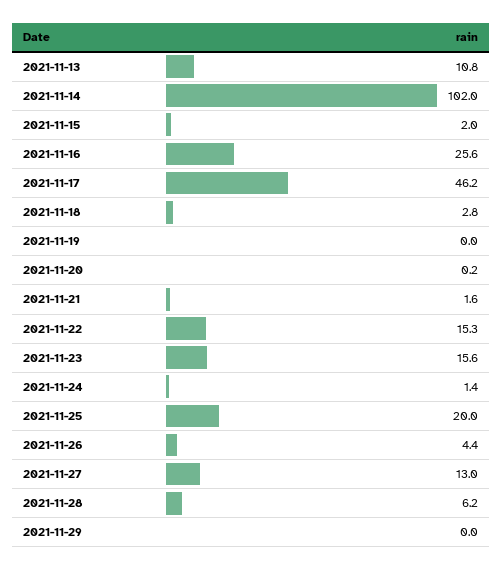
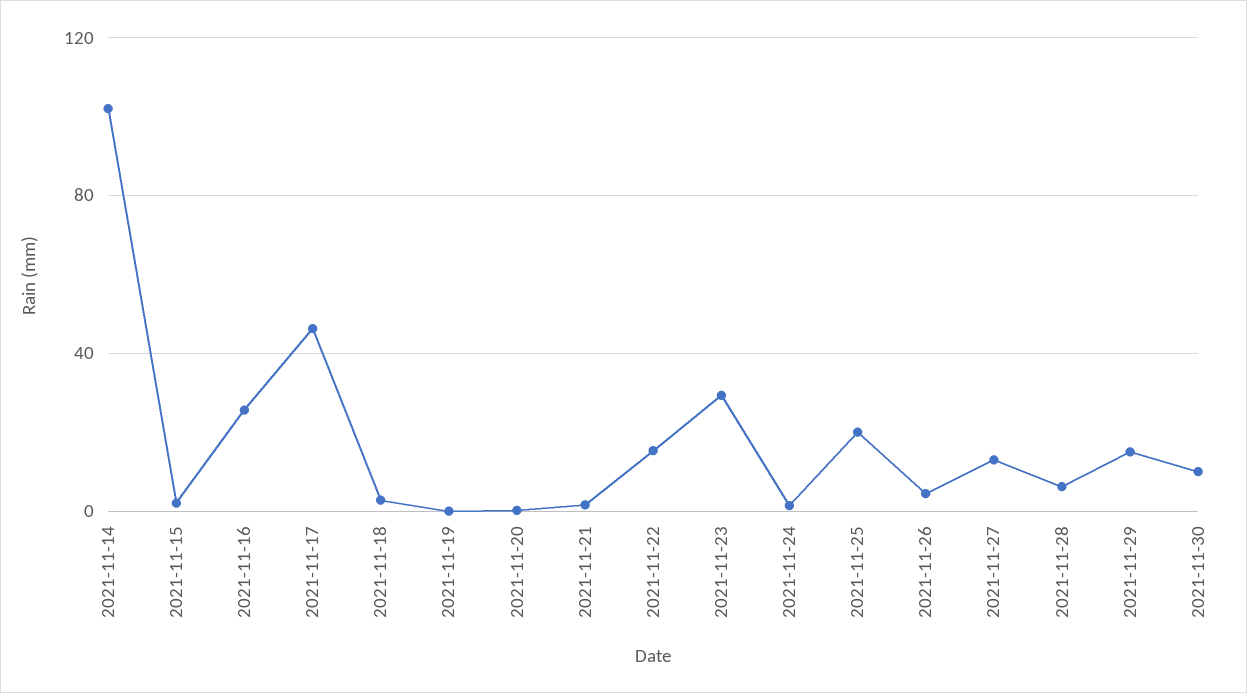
2021-11-13: 10.8 -> none
2021-11-23: 15.6 -> 30
2021-11-29: 0 -> 15
2021-11-30: none -> 10

